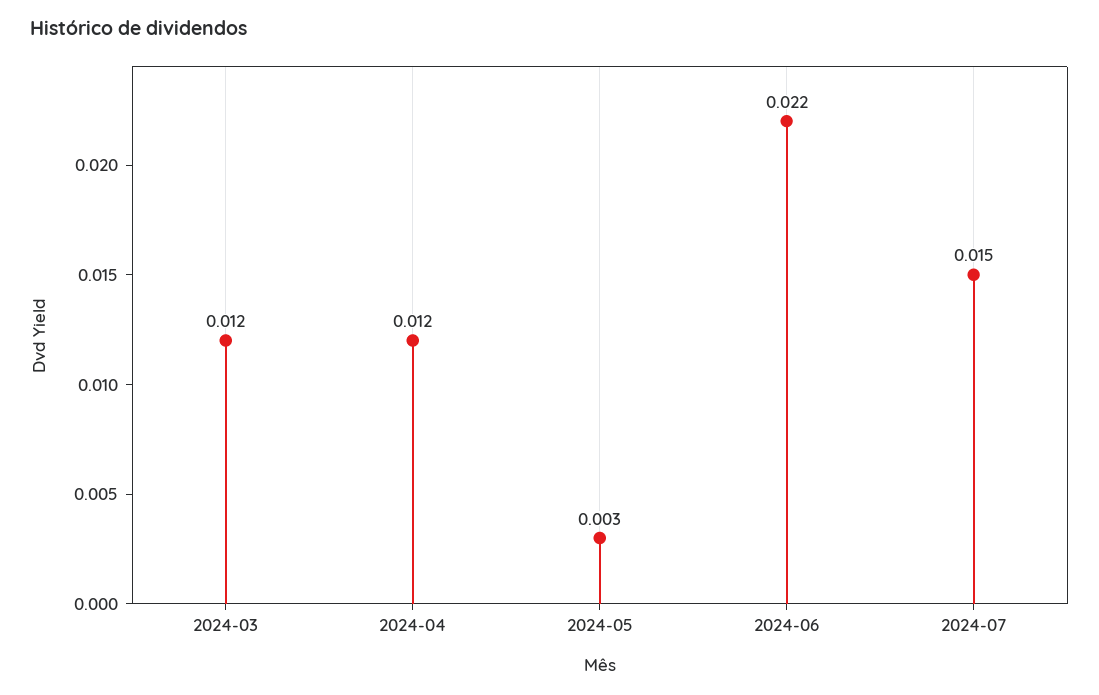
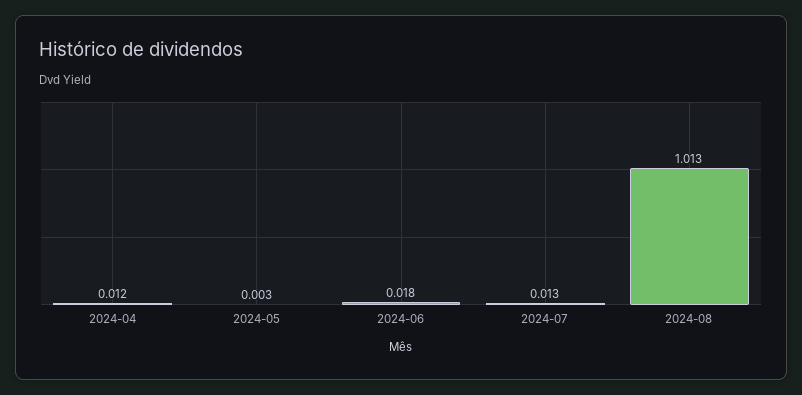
2024-03: 0.012 -> none
2024-06: 0.022 -> 0.018
2024-07: 0.015 -> 0.013
2024-08: none -> 1.013

